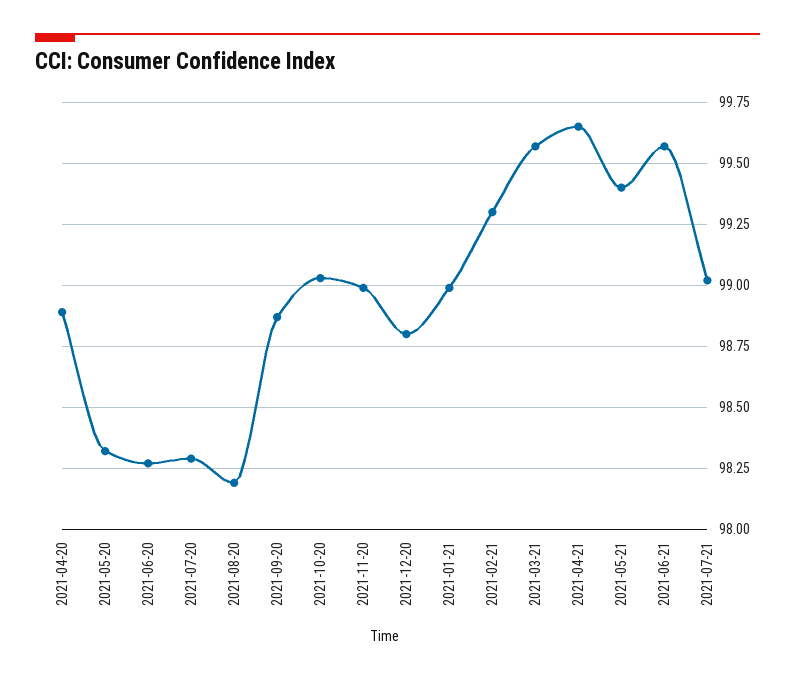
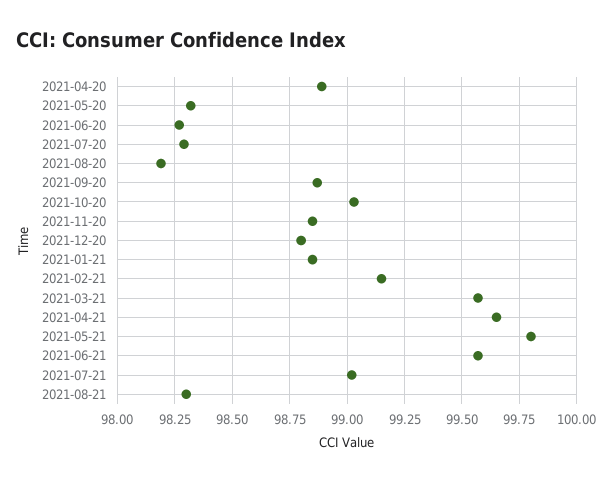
2021-11-20: 99 -> 98.85
2021-01-21: 99 -> 98.85
2021-02-21: 99.3 -> 99.15
2021-05-21: 99.4 -> 99.8
2021-08-21: none -> 98.3

